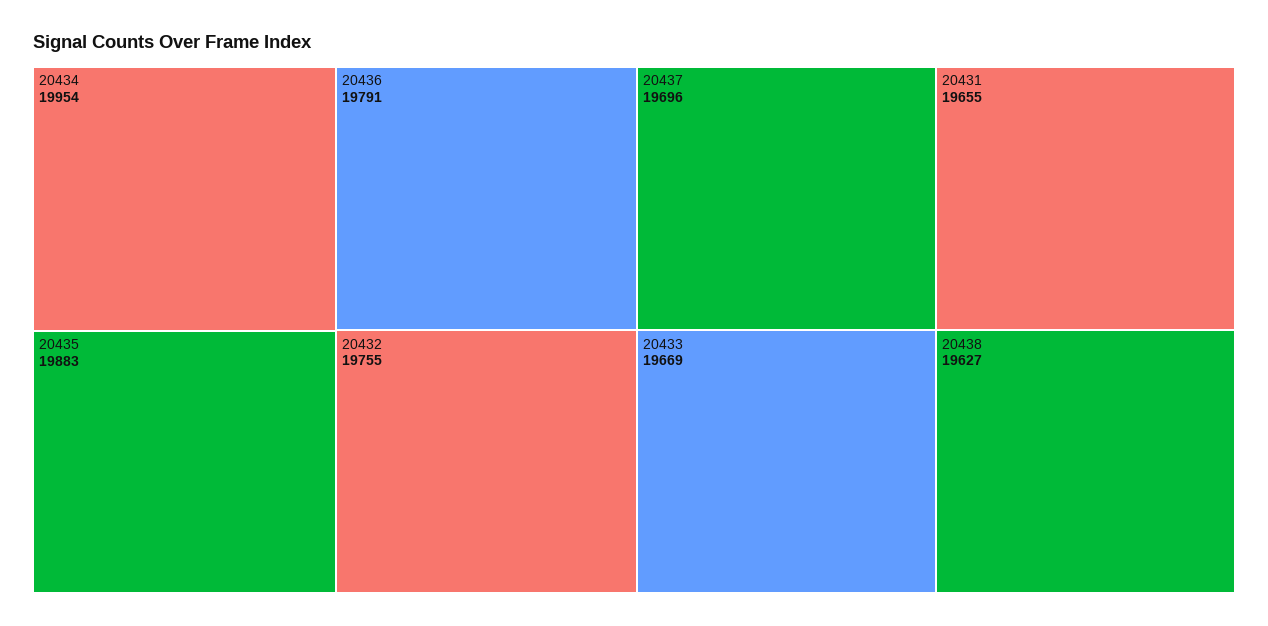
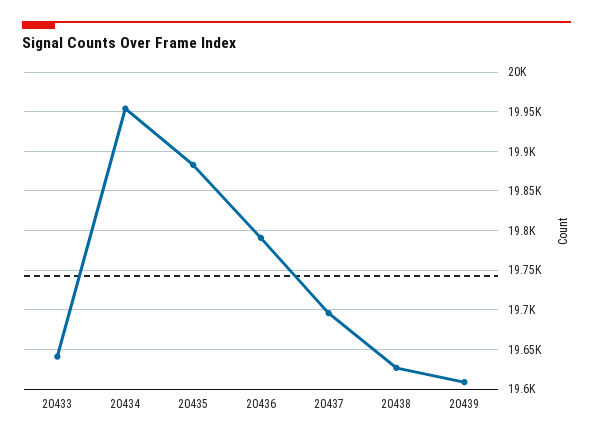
20432: 19755 -> none
20433: 19669 -> 19640
20431: 19655 -> none
20439: none -> 19610

